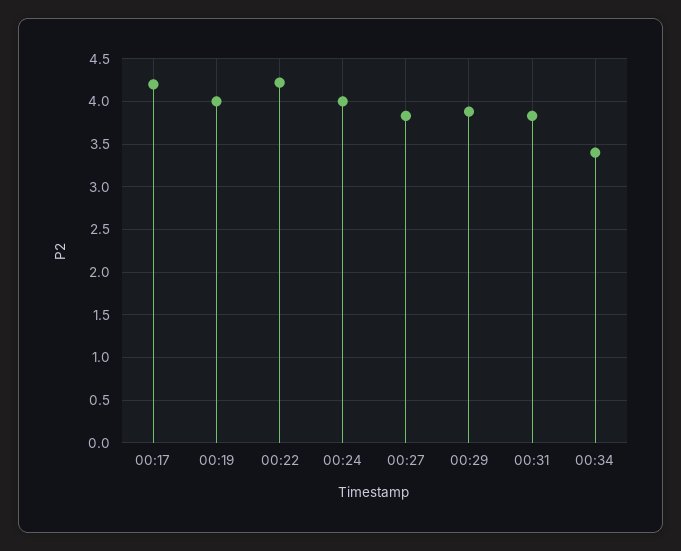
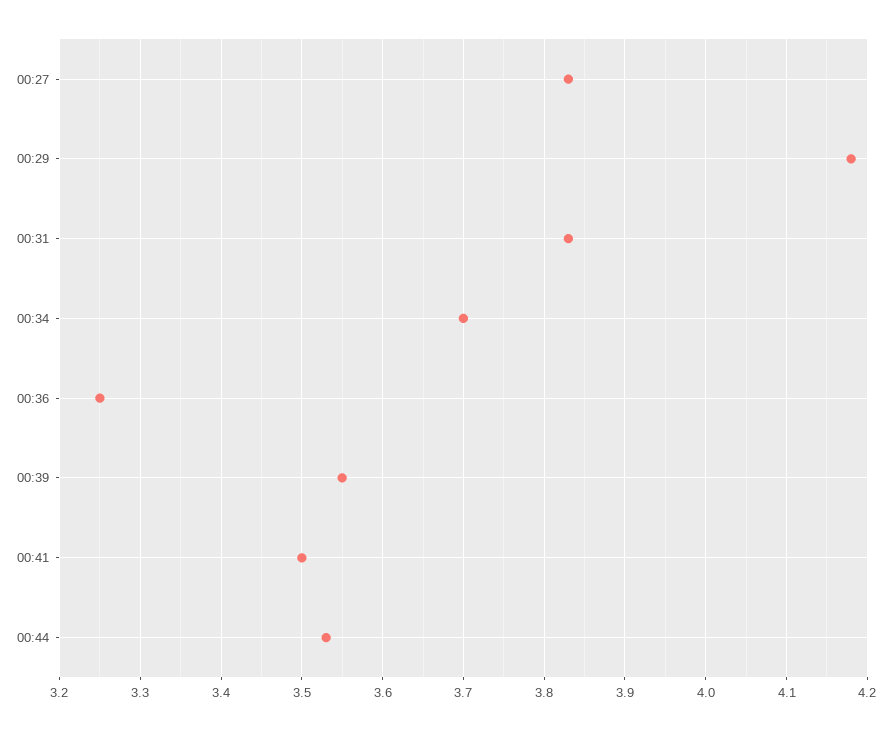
00:17: 4.2 -> none
00:19: 4 -> none
00:22: 4.2 -> none
00:24: 4 -> none
00:29: 3.9 -> 4.18
00:34: 3.4 -> 3.7
00:36: none -> 3.25
00:39: none -> 3.55
00:41: none -> 3.5
00:44: none -> 3.53

